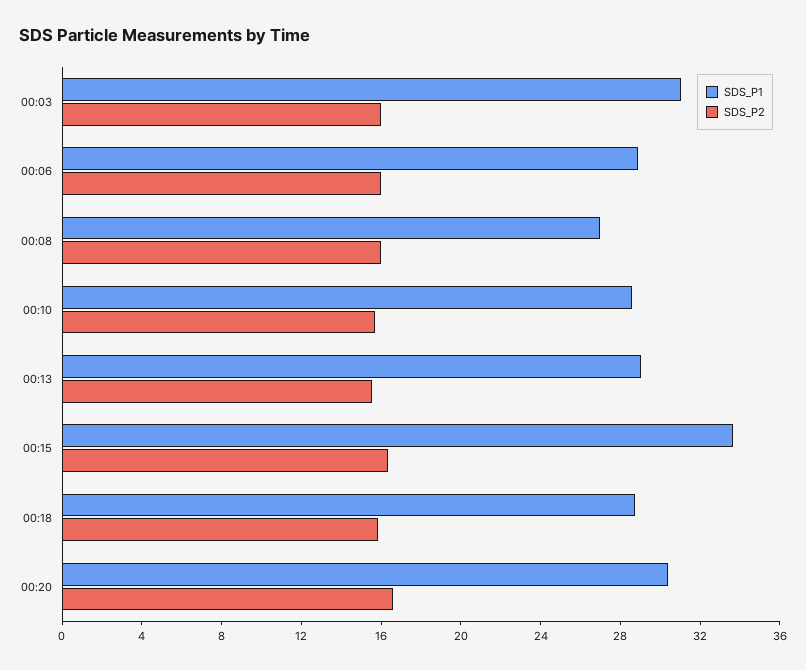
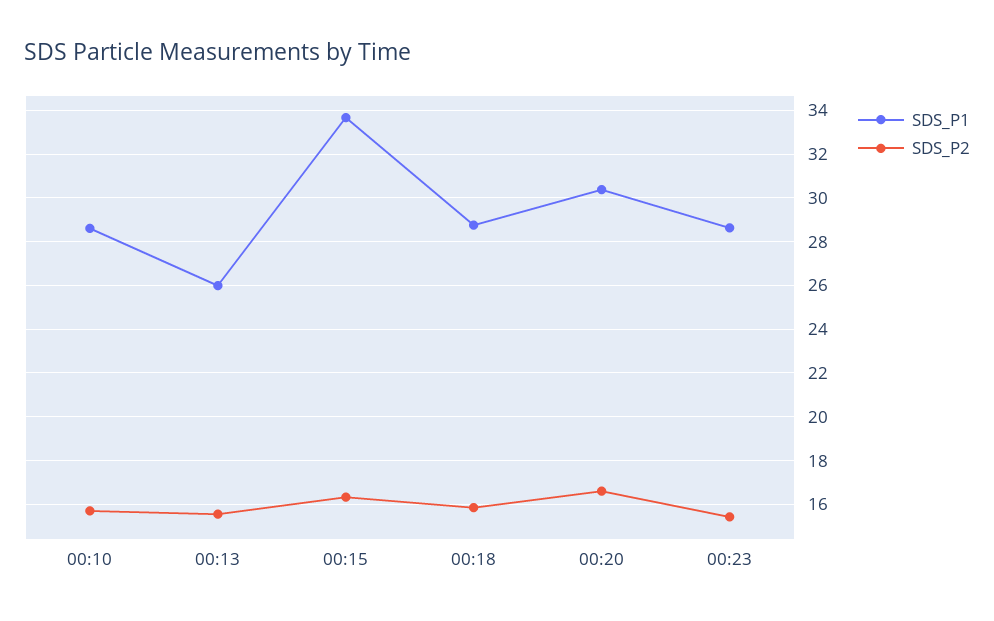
SDS_P1, 00:03: 31 -> none
SDS_P2, 00:03: 16 -> none
SDS_P1, 00:06: 29 -> none
SDS_P2, 00:06: 16 -> none
SDS_P1, 00:08: 27 -> none
SDS_P2, 00:08: 16 -> none
SDS_P1, 00:13: 29 -> 26
SDS_P1, 00:23: none -> 28.5
SDS_P2, 00:23: none -> 15.5

